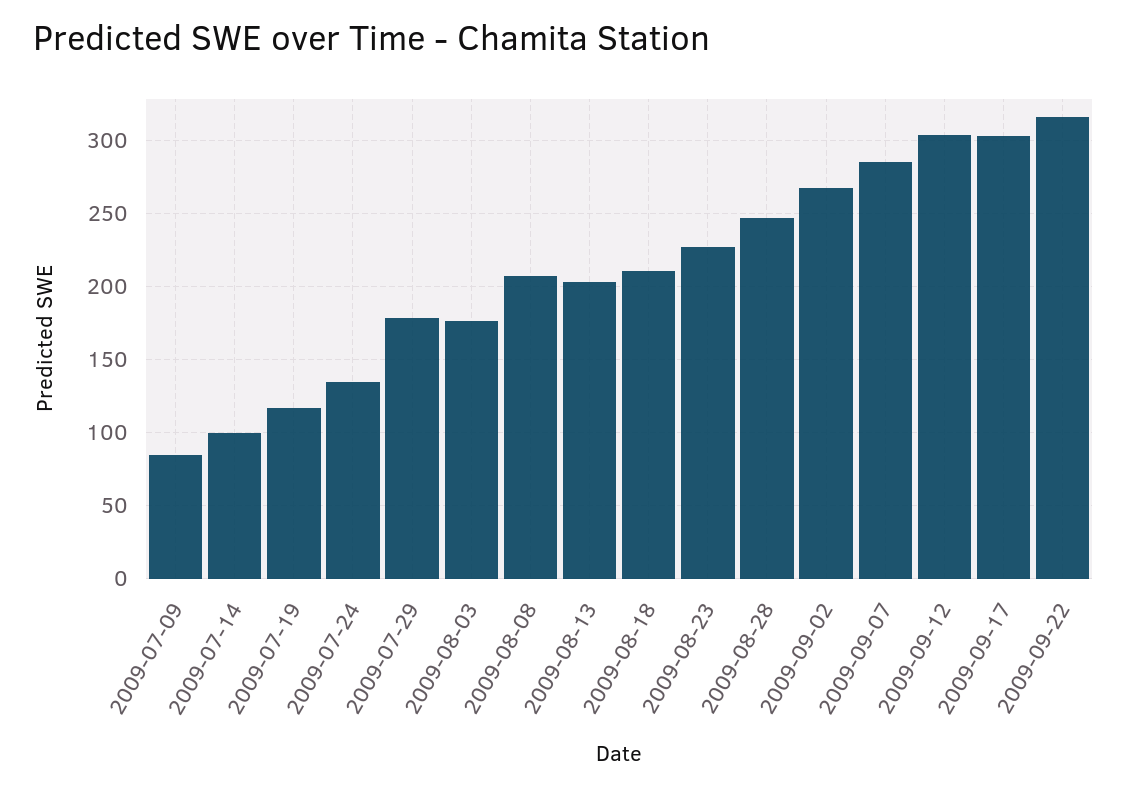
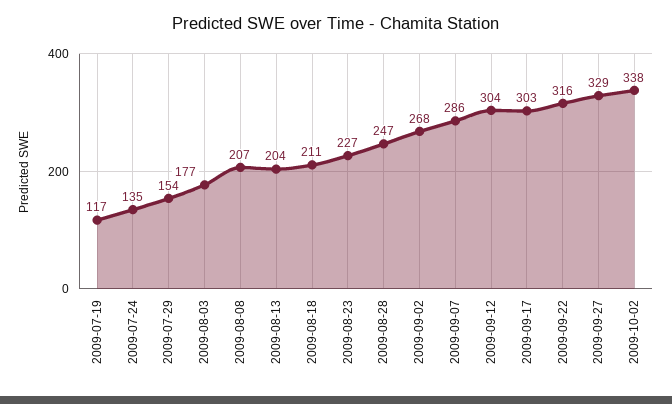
2009-07-09: 85 -> none
2009-07-14: 100 -> none
2009-07-29: 180 -> 154
2009-09-27: none -> 329
2009-10-02: none -> 338

